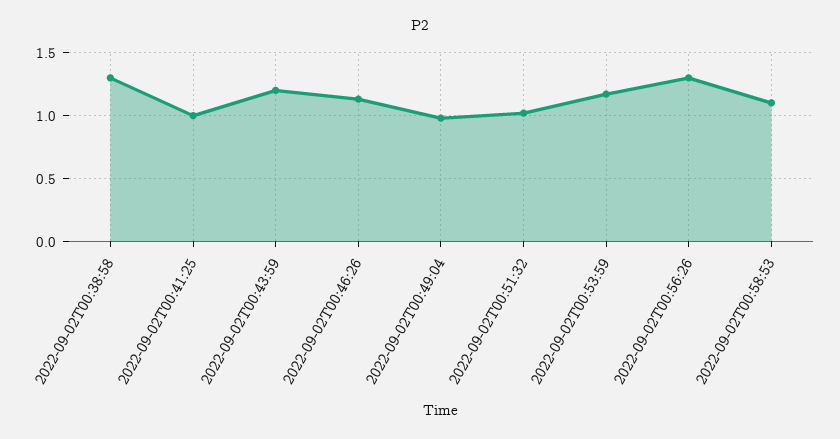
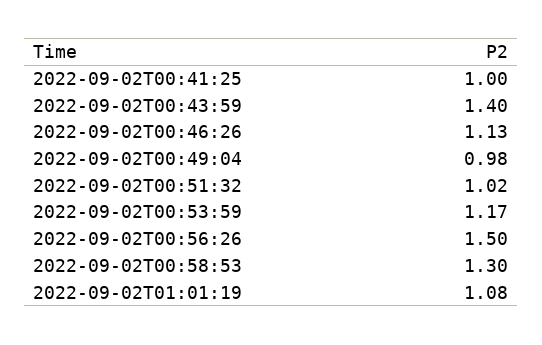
2022-09-02T00:38:58: 1.3 -> none
2022-09-02T00:43:59: 1.2 -> 1.4
2022-09-02T00:56:26: 1.3 -> 1.5
2022-09-02T00:58:53: 1.1 -> 1.3
2022-09-02T01:01:19: none -> 1.08

